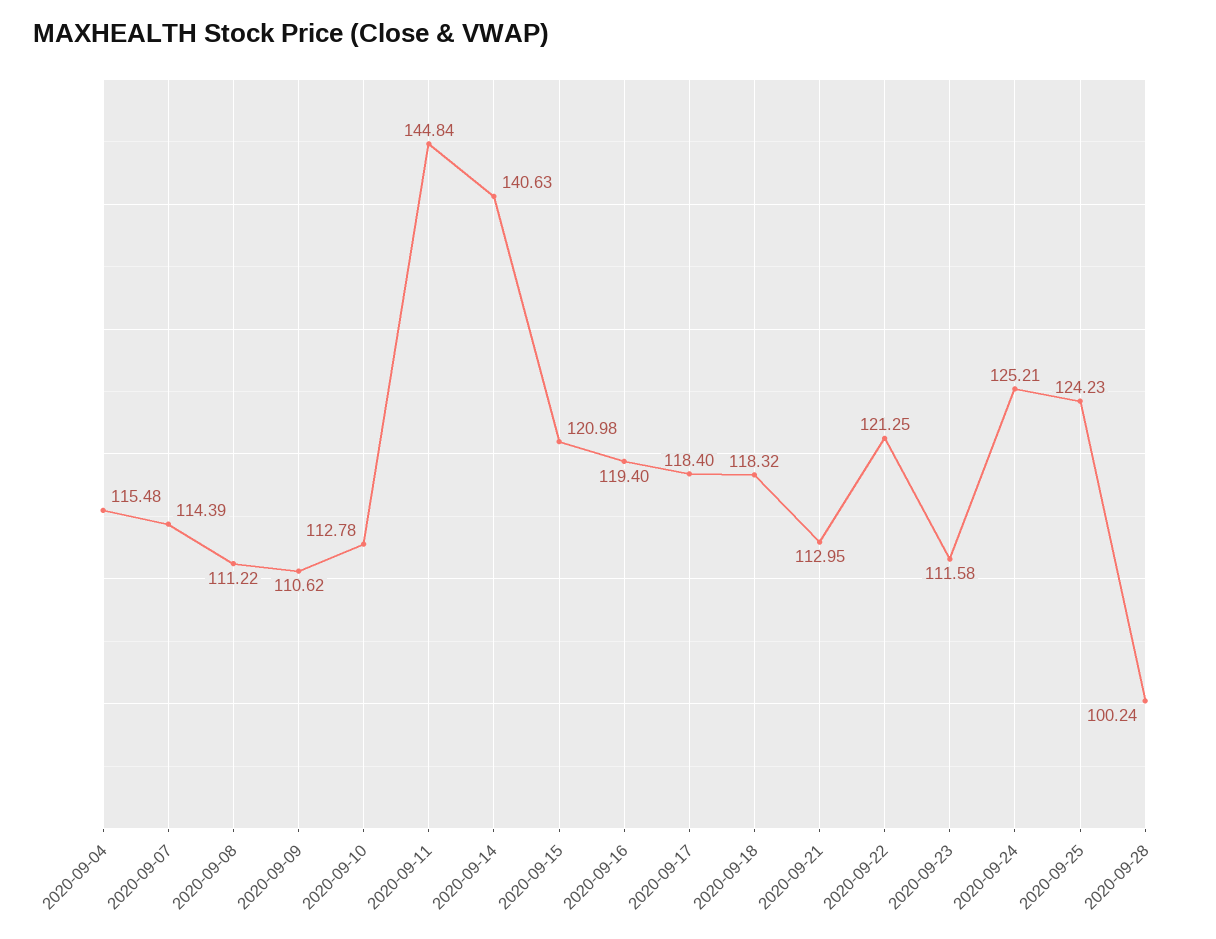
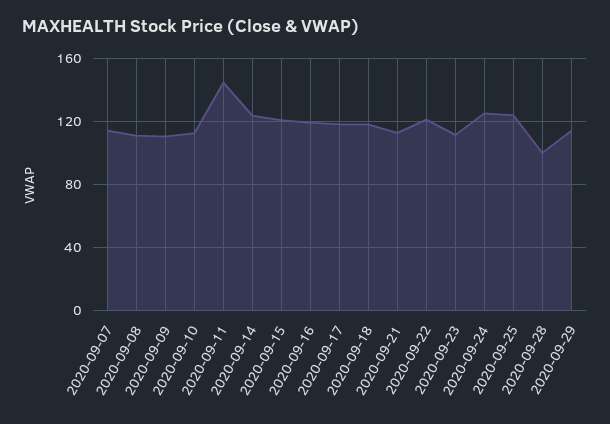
2020-09-04: 115.48 -> none
2020-09-14: 140.63 -> 125
2020-09-29: none -> 115

